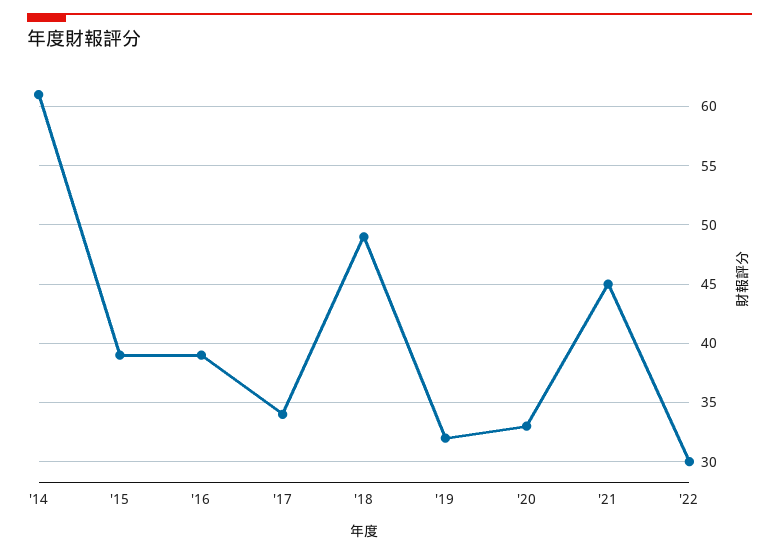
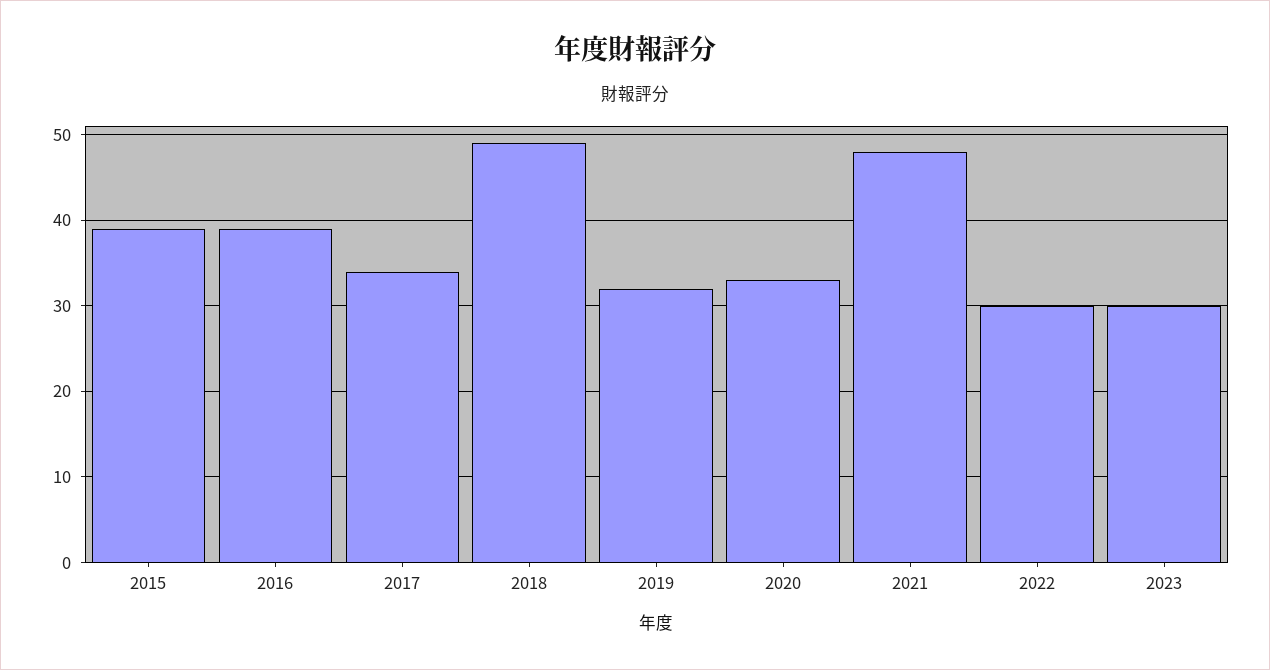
'14: 61 -> none
'21: 45 -> 48
2023: none -> 30

